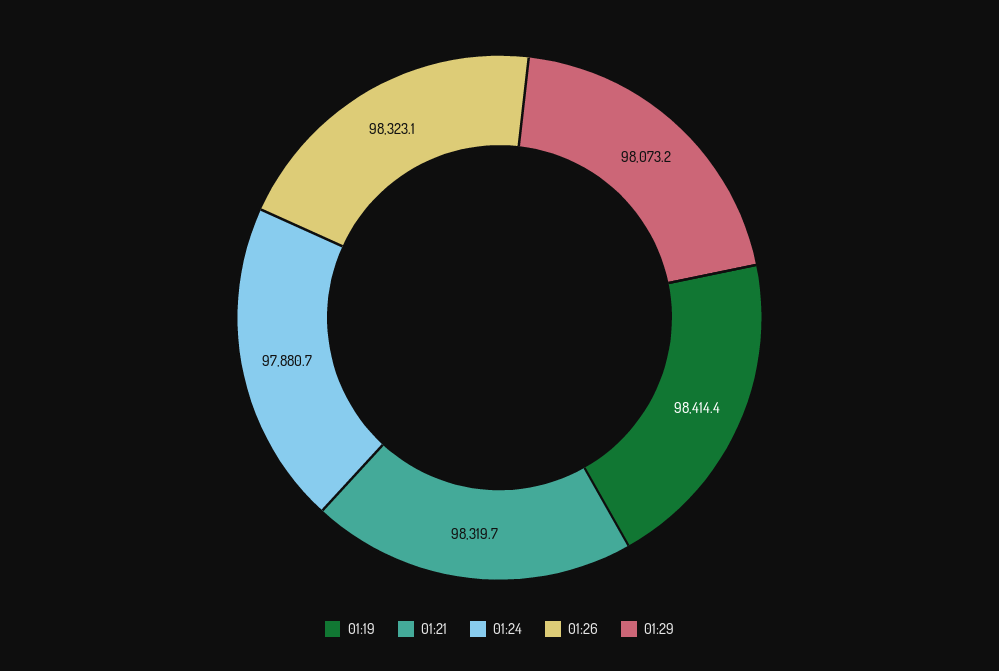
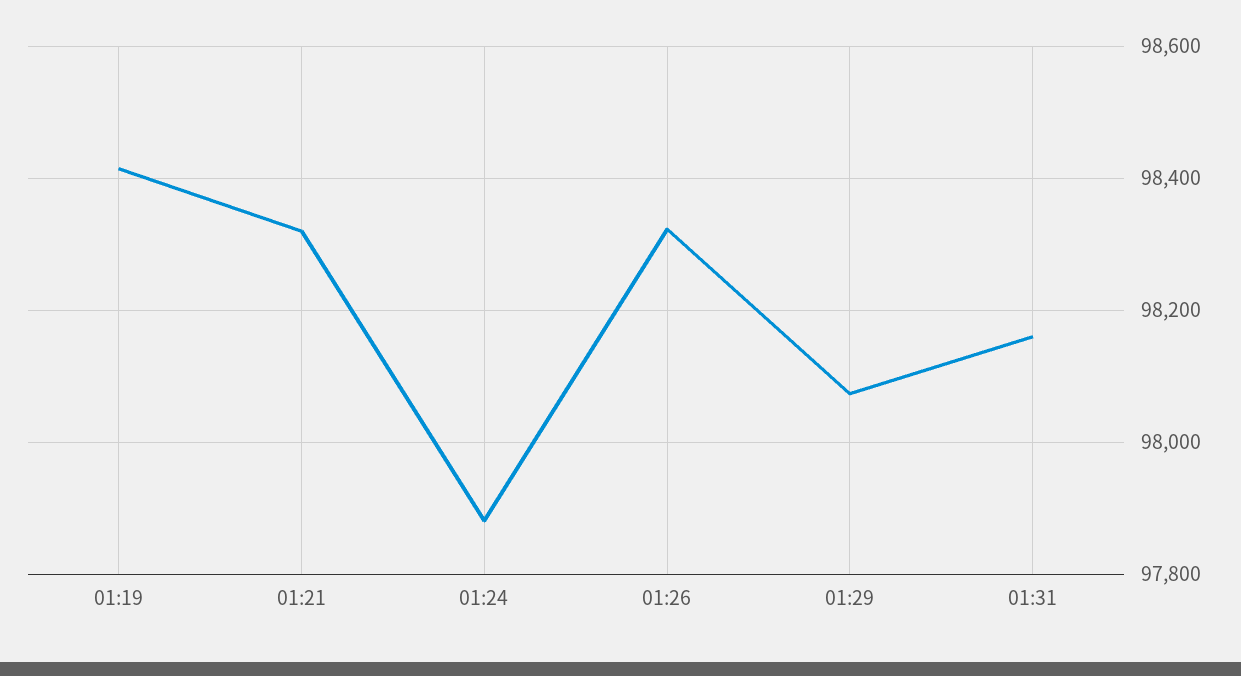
01:31: none -> 98160

